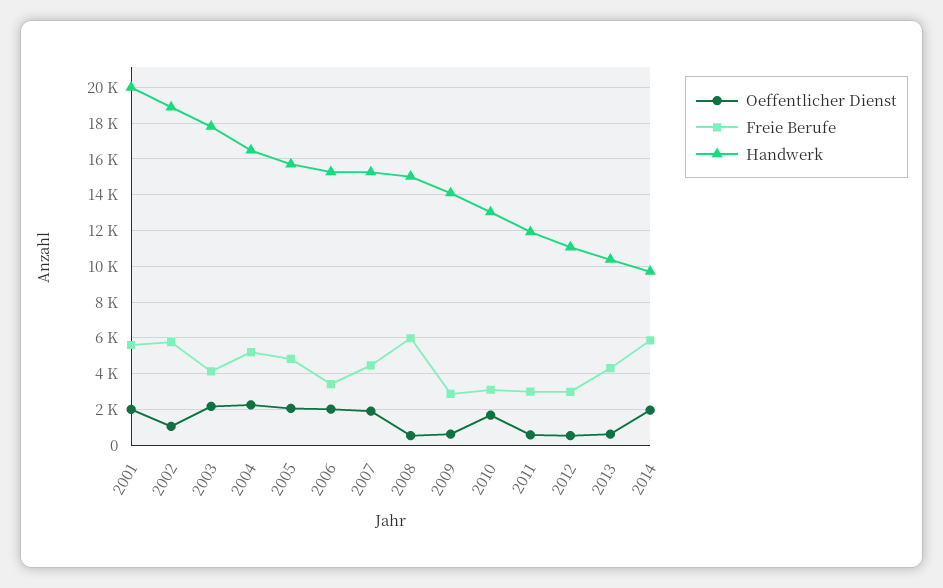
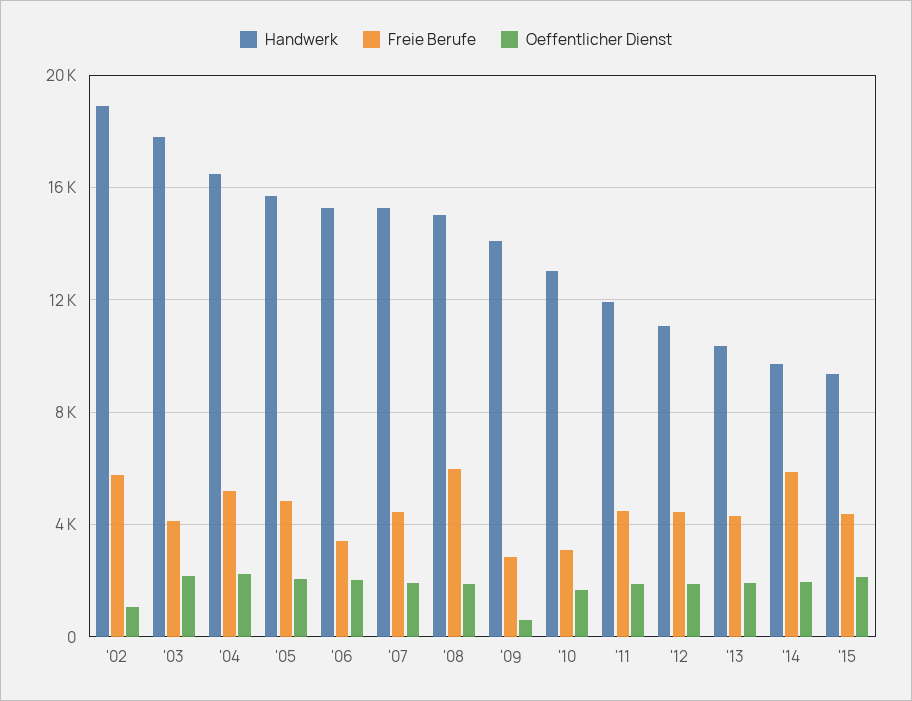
Oeffentlicher Dienst, 2001: 2000 -> none
Freie Berufe, 2001: 5500 -> none
Handwerk, 2001: 20000 -> none
Oeffentlicher Dienst, 2008: 500 -> 2000
Oeffentlicher Dienst, 2011: 500 -> 2000
Freie Berufe, 2011: 3000 -> 4500
Oeffentlicher Dienst, 2012: 500 -> 2000
Freie Berufe, 2012: 3000 -> 4500
Oeffentlicher Dienst, 2013: 500 -> 2000
Handwerk, '15: none -> 9500
Freie Berufe, '15: none -> 4500
Oeffentlicher Dienst, '15: none -> 2000

